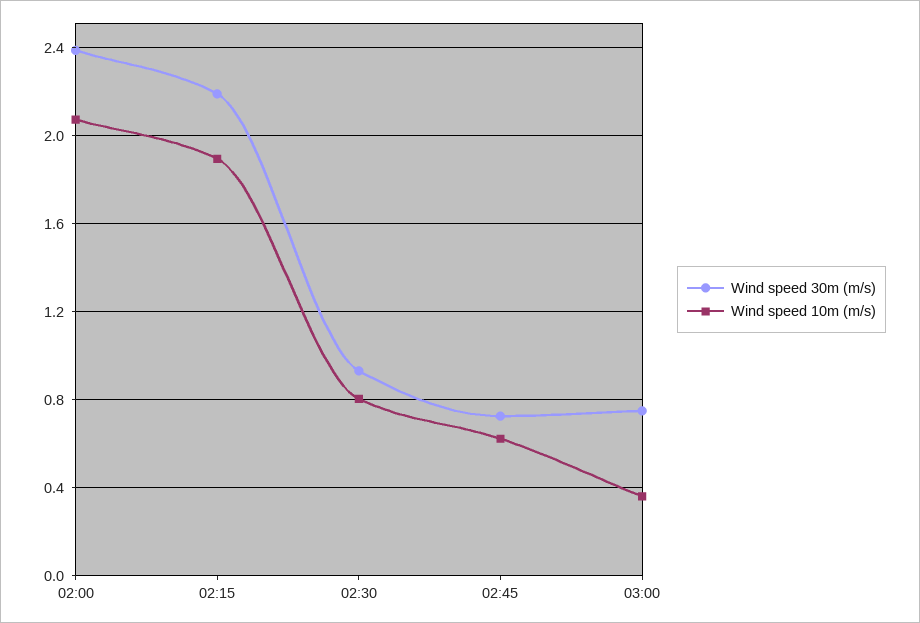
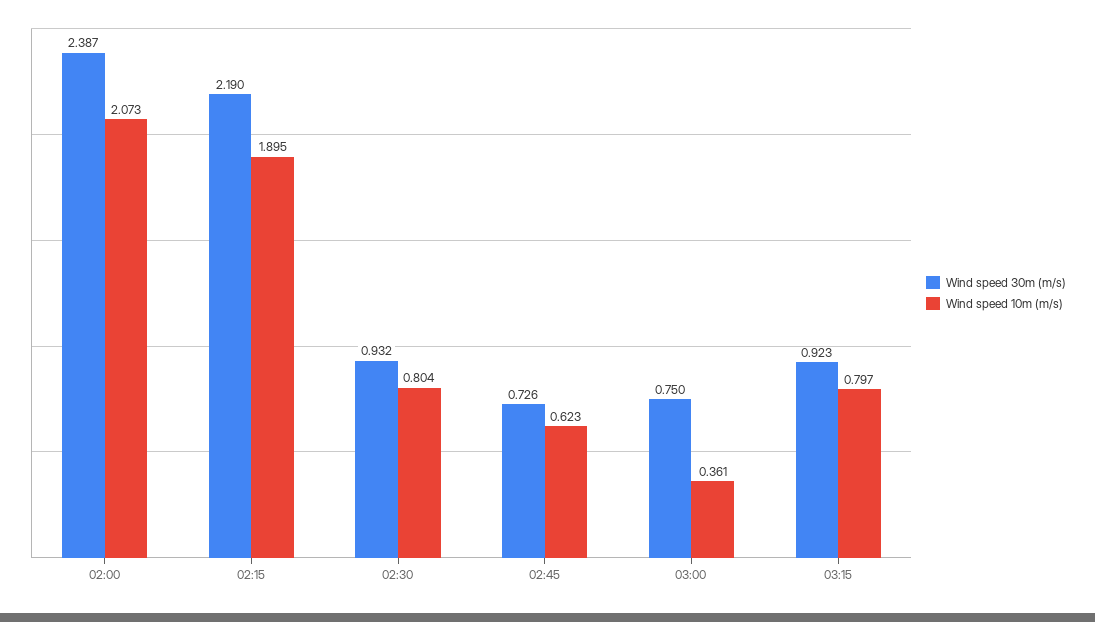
Wind speed 30m (m/s), 03:15: none -> 0.923
Wind speed 10m (m/s), 03:15: none -> 0.797

